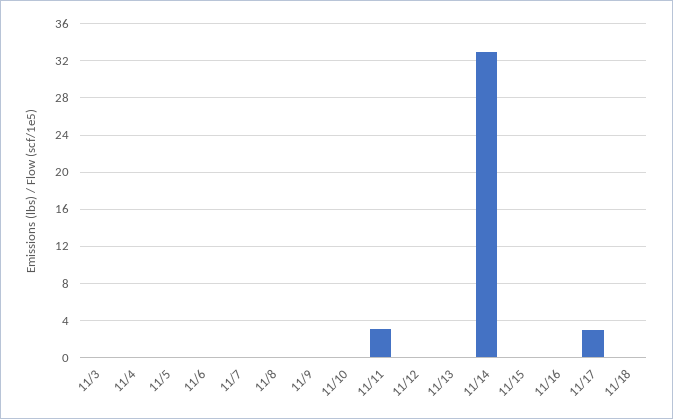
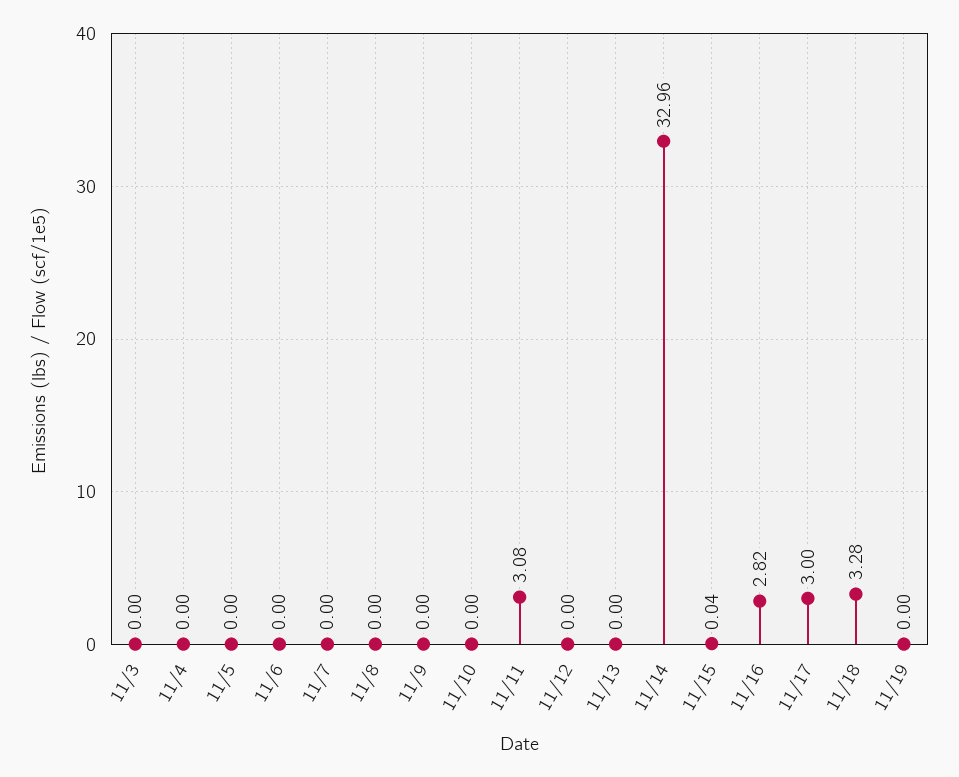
11/16: 0 -> 2.82
11/18: 0 -> 3.28
11/19: none -> 0

